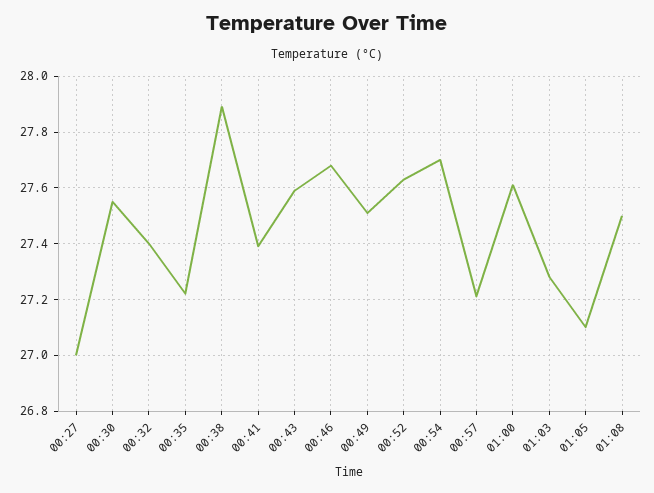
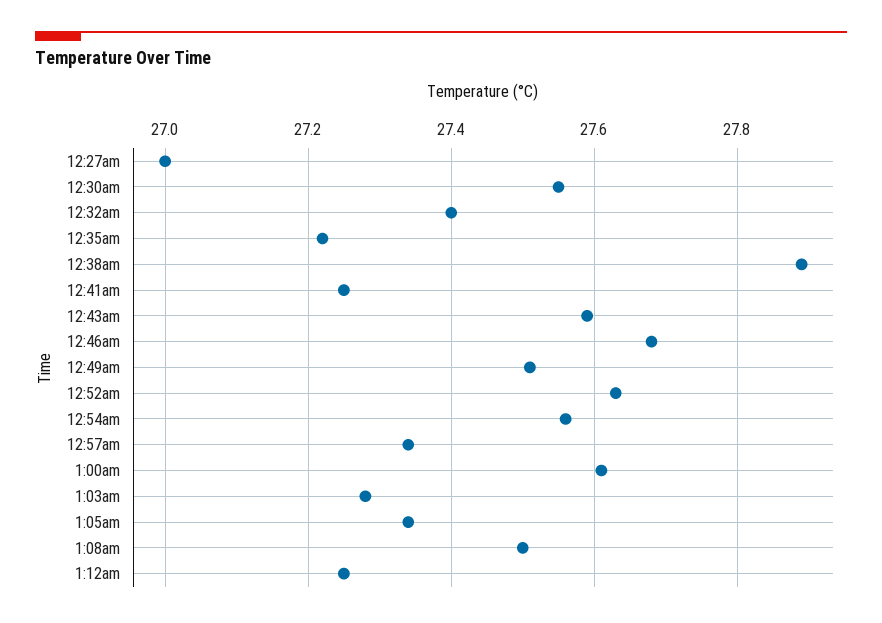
00:41: 27.4 -> 27.25
00:54: 27.7 -> 27.55
00:57: 27.2 -> 27.35
01:05: 27.1 -> 27.35
1:12am: none -> 27.25

